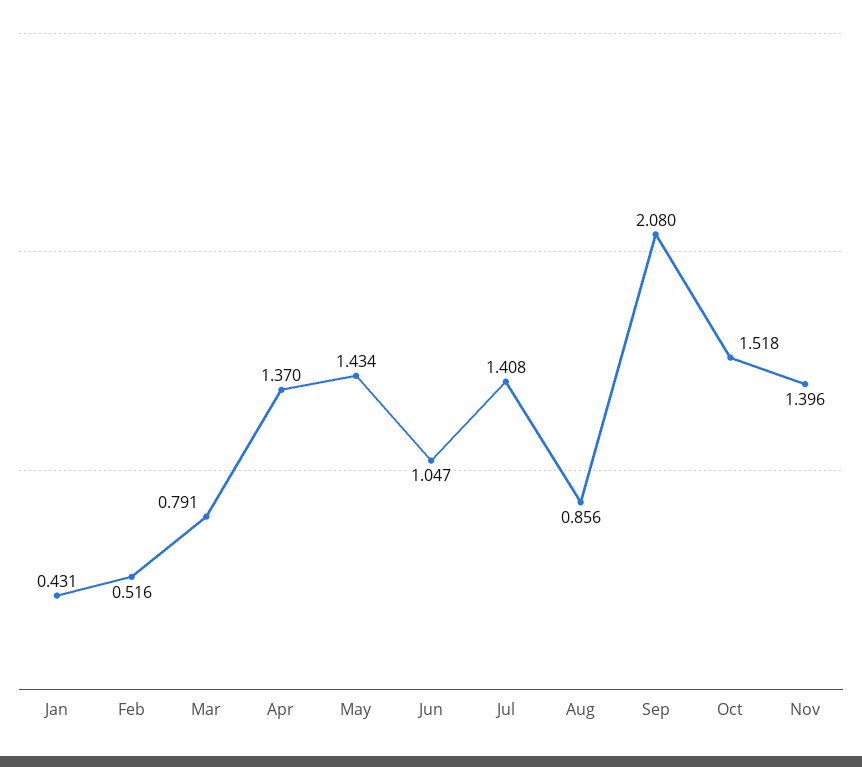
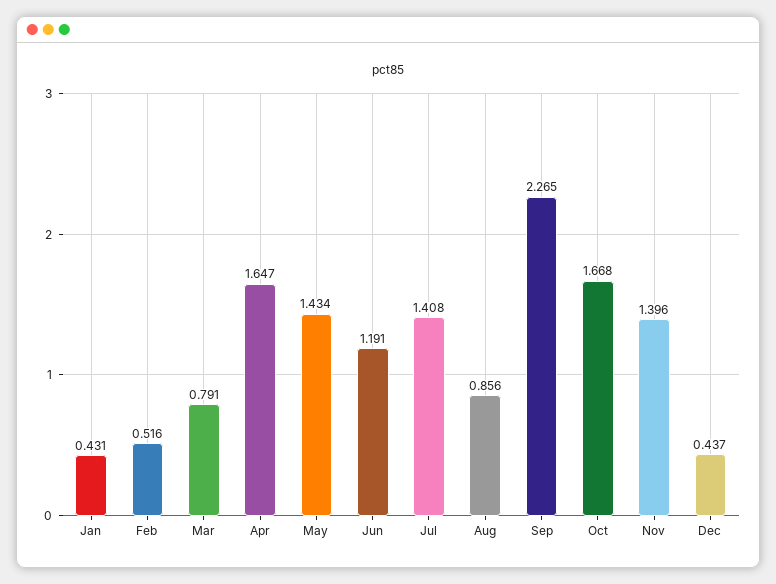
Apr: 1.37 -> 1.647
Jun: 1.047 -> 1.191
Sep: 2.08 -> 2.265
Oct: 1.518 -> 1.668
Dec: none -> 0.437

